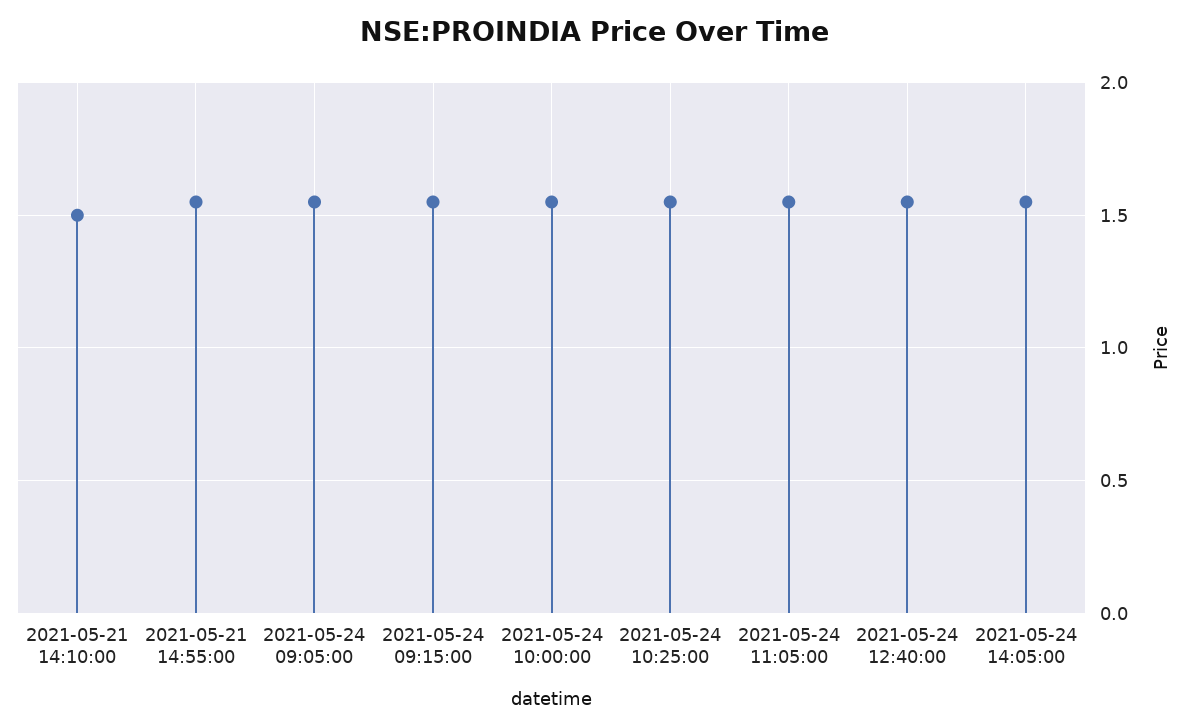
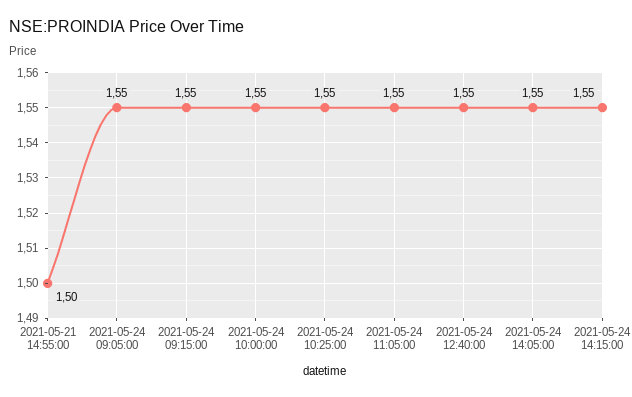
2021-05-21 14:10:00: 1.5 -> none
2021-05-21 14:55:00: 1.55 -> 1.5
2021-05-24 14:15:00: none -> 1.55

